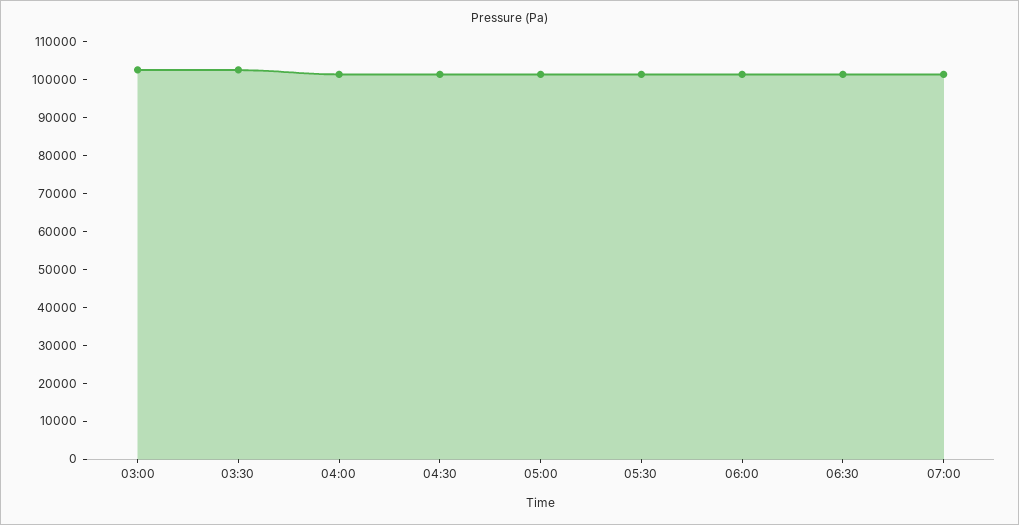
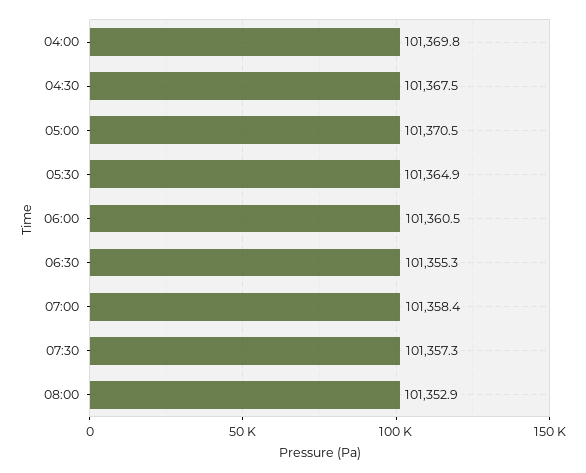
03:00: 102500 -> none
03:30: 102500 -> none
07:30: none -> 101357.3
08:00: none -> 101352.9

